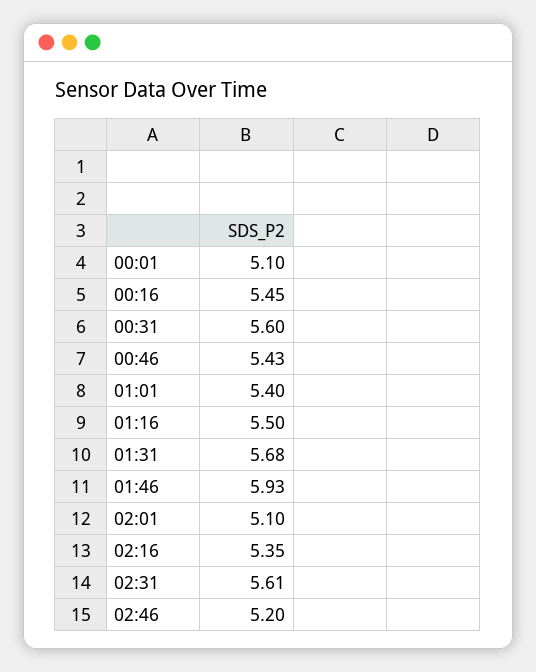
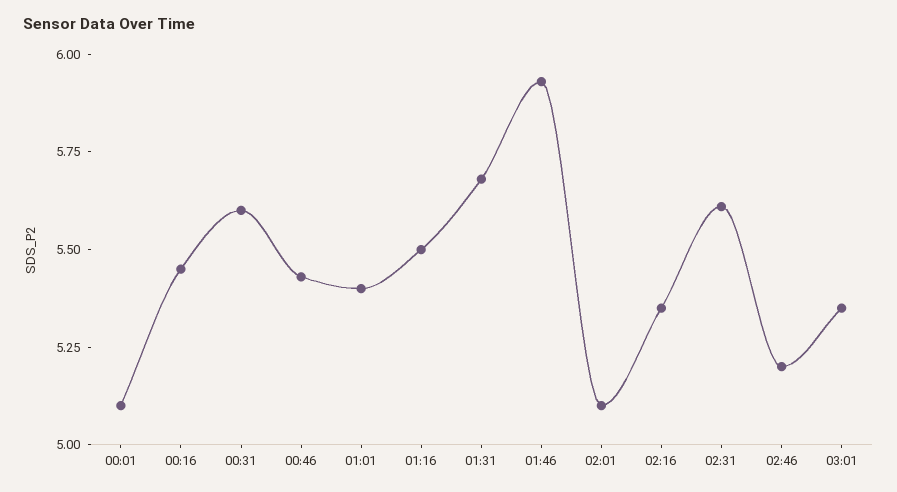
03:01: none -> 5.35

